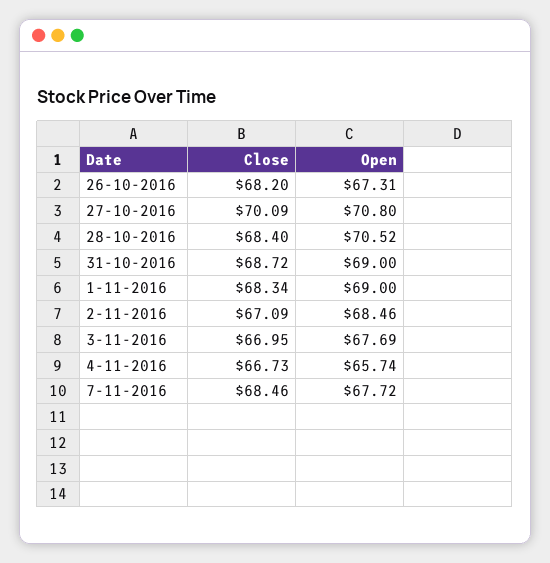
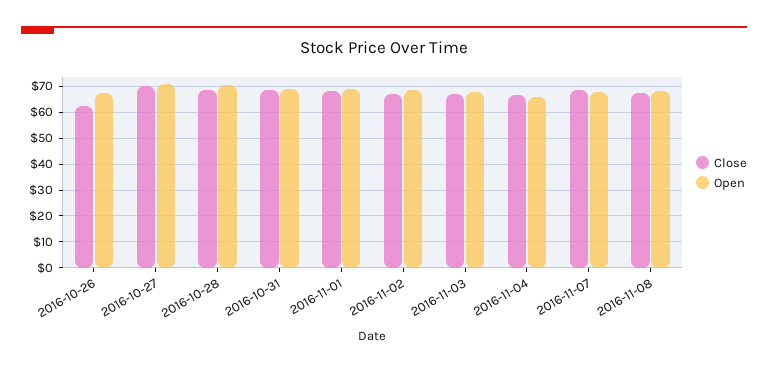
Close, 26-10-2016: 68.2 -> 62.5
Close, 2016-11-08: none -> 67.5
Open, 2016-11-08: none -> 67.5

